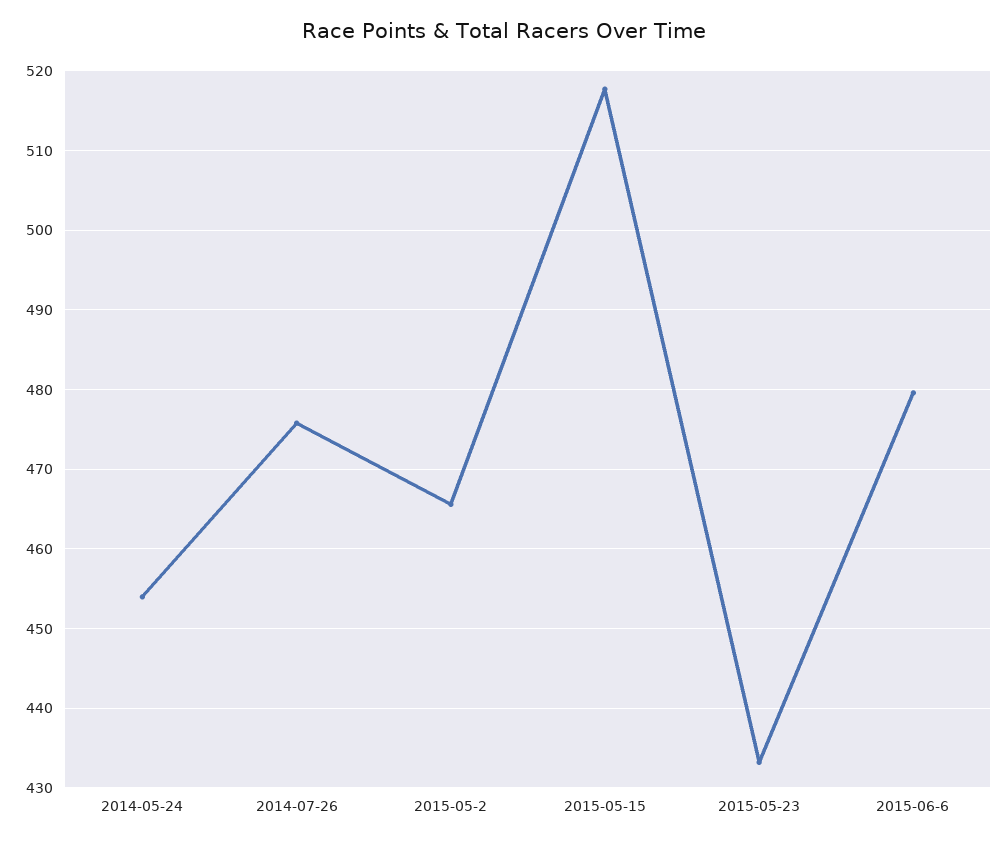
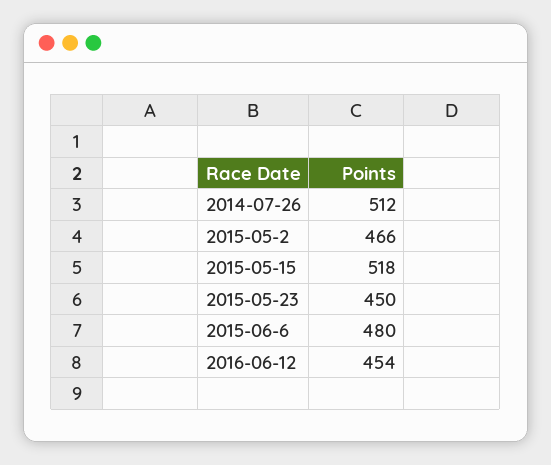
2014-05-24: 454 -> none
2014-07-26: 476 -> 512
2015-05-23: 433 -> 450
2016-06-12: none -> 454

